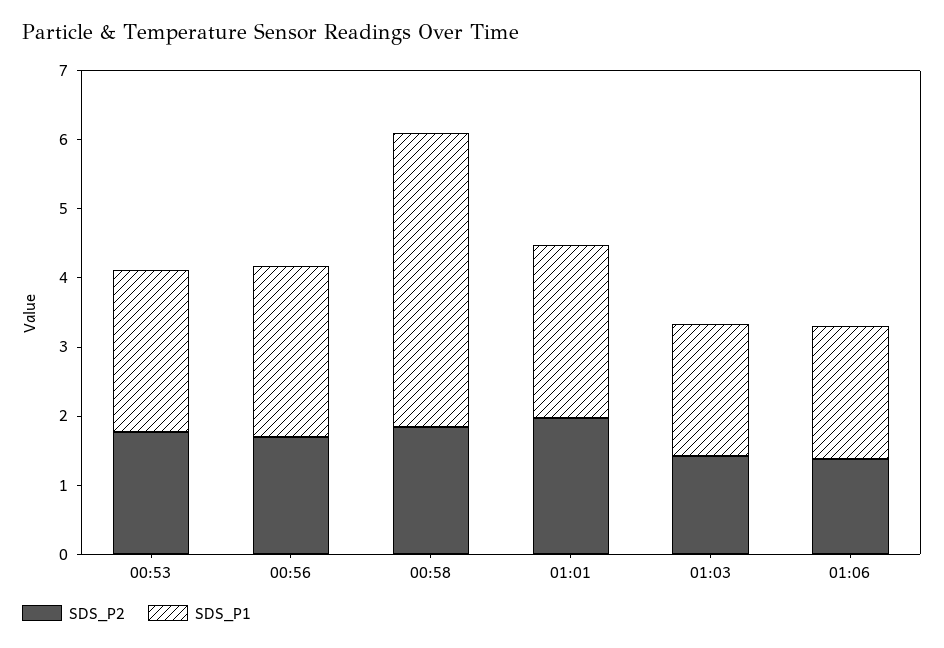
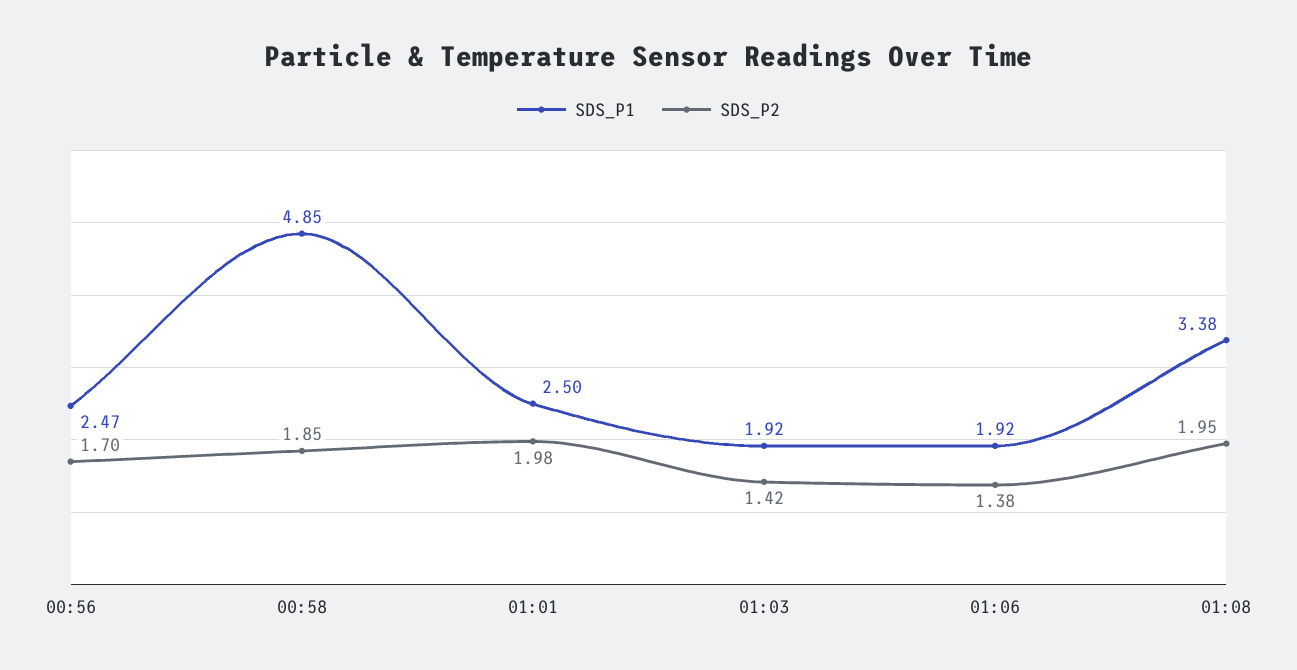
SDS_P2, 00:53: 1.8 -> none
SDS_P1, 00:53: 2.4 -> none
SDS_P1, 00:58: 4.2 -> 4.85
SDS_P1, 01:08: none -> 3.38
SDS_P2, 01:08: none -> 1.95

